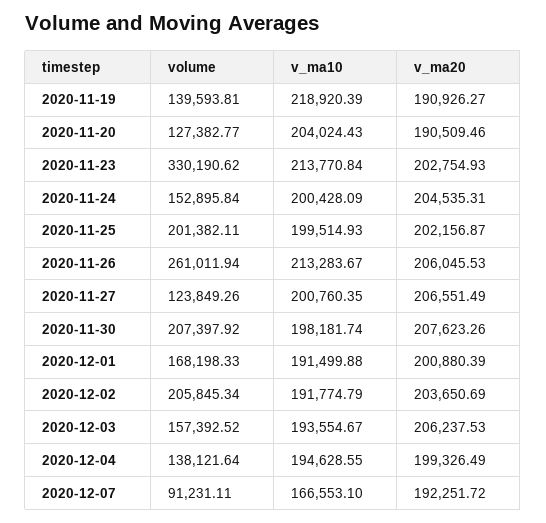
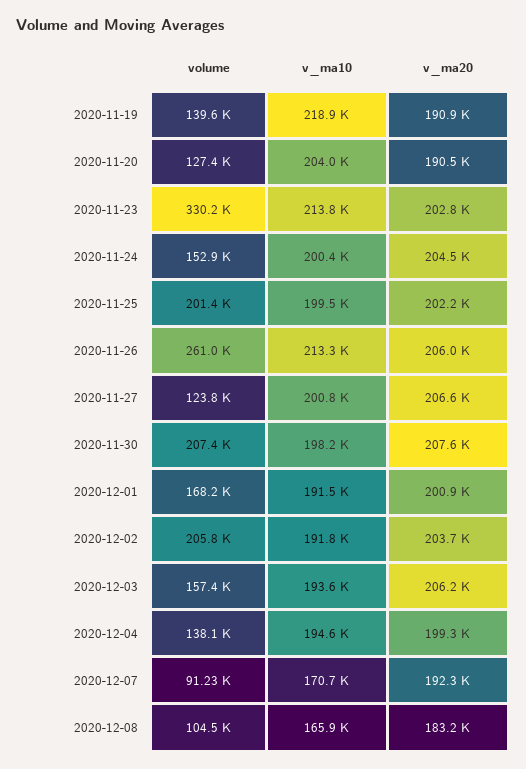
v_ma10, 2020-12-07: 166553.1 -> 170700
volume, 2020-12-08: none -> 104500
v_ma10, 2020-12-08: none -> 165900
v_ma20, 2020-12-08: none -> 183200

